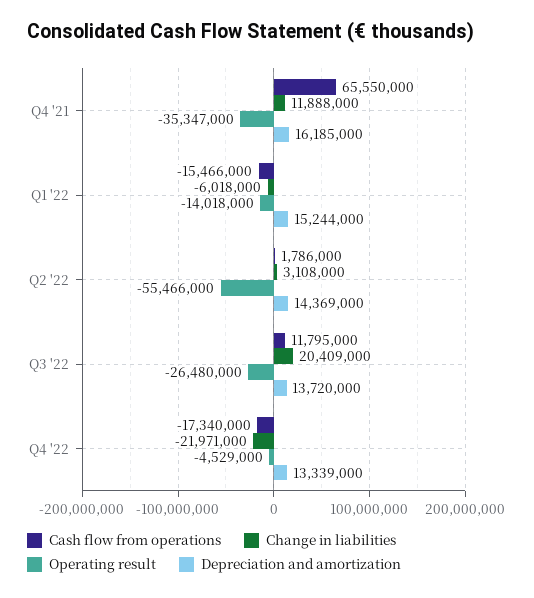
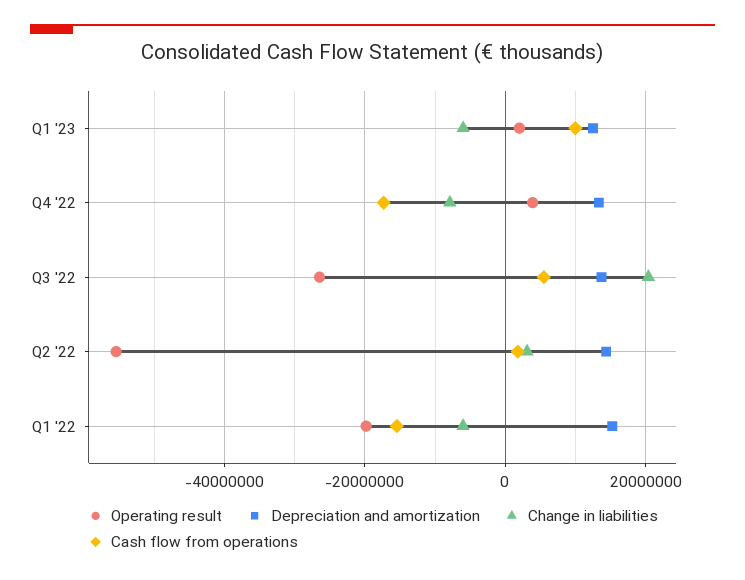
Cash flow from operations, Q4 '21: 65550000 -> none
Change in liabilities, Q4 '21: 11888000 -> none
Operating result, Q4 '21: -35347000 -> none
Depreciation and amortization, Q4 '21: 16185000 -> none
Operating result, Q1 '22: -14018000 -> -20000000
Cash flow from operations, Q3 '22: 11795000 -> 6000000
Change in liabilities, Q4 '22: -21971000 -> -8000000
Operating result, Q4 '22: -4529000 -> 4000000
Operating result, Q1 '23: none -> 2000000
Depreciation and amortization, Q1 '23: none -> 12000000
Change in liabilities, Q1 '23: none -> -6000000
Cash flow from operations, Q1 '23: none -> 10000000

